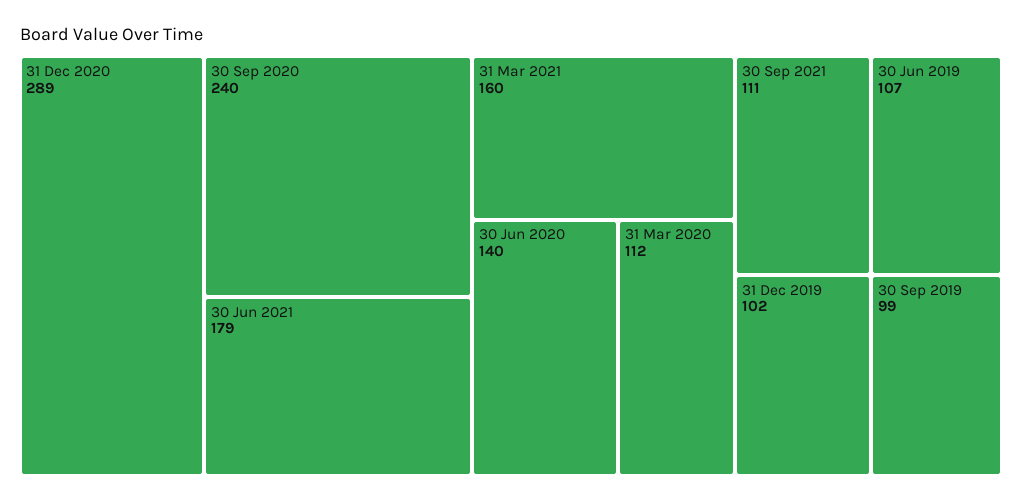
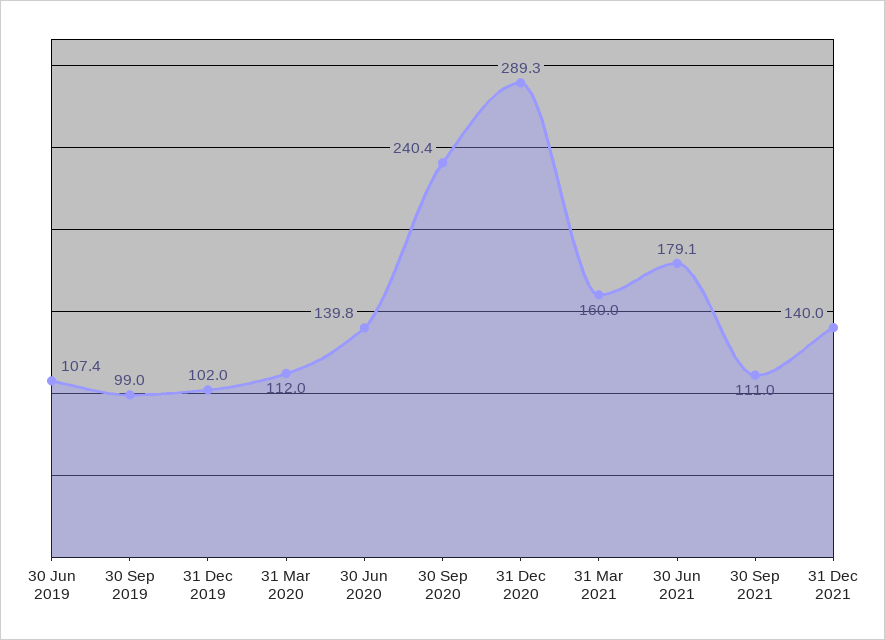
31 Dec 2021: none -> 140

